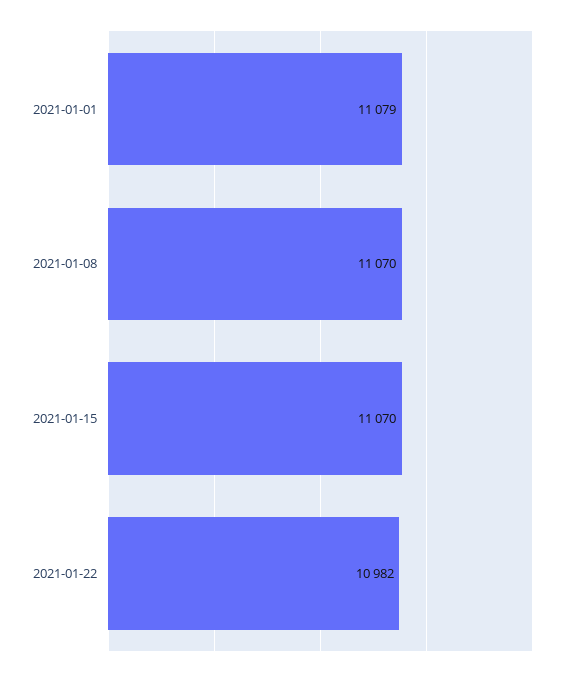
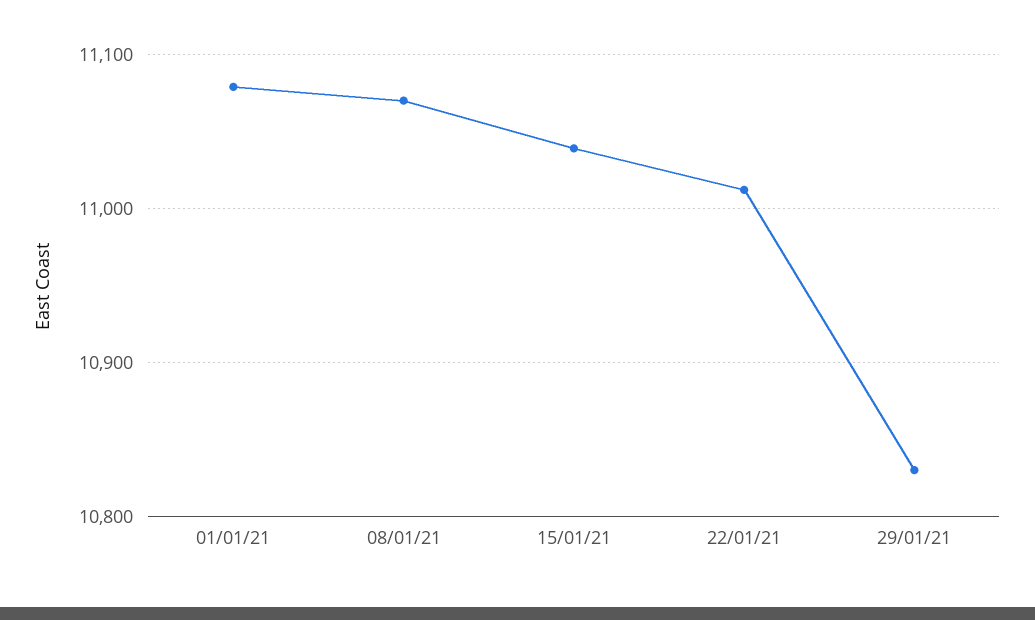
2021-01-15: 11070 -> 11040
2021-01-22: 10982 -> 11010
29/01/21: none -> 10830

